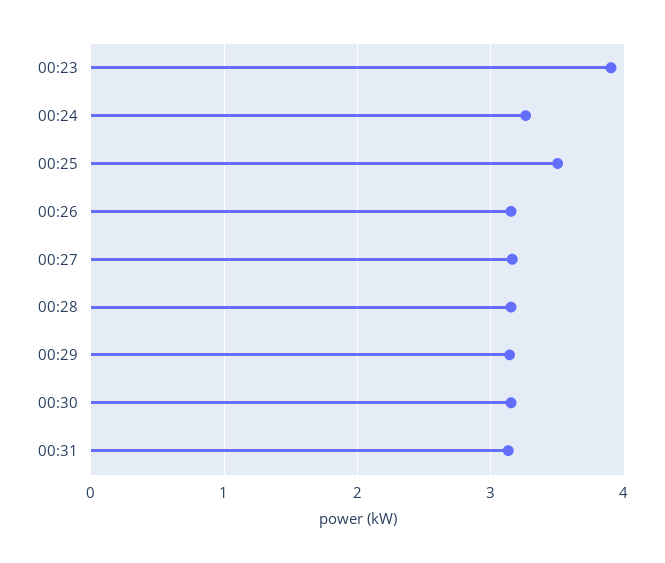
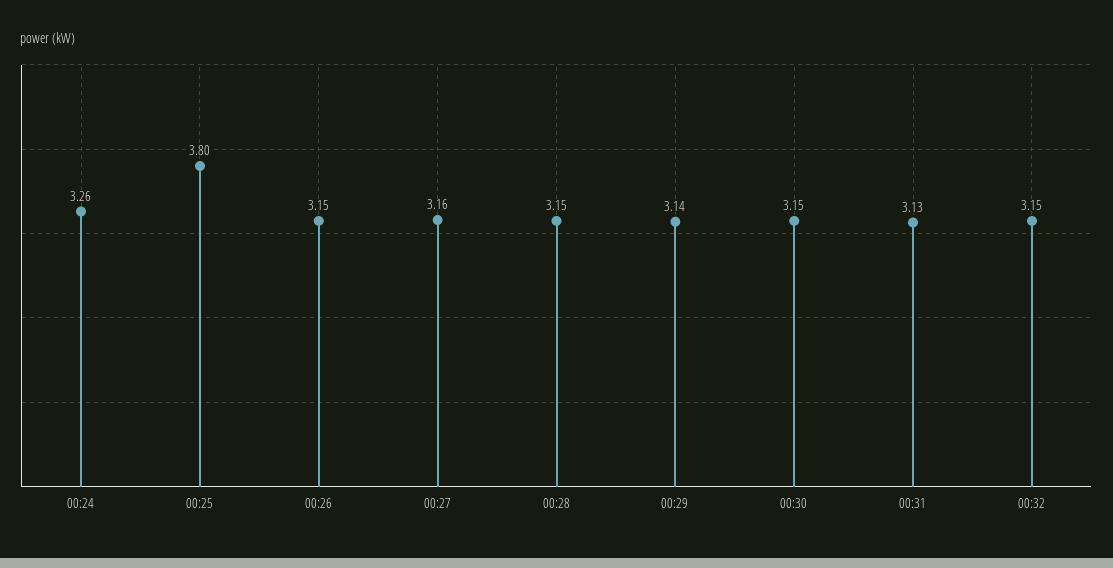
00:23: 3.9 -> none
00:25: 3.5 -> 3.8
00:32: none -> 3.15

